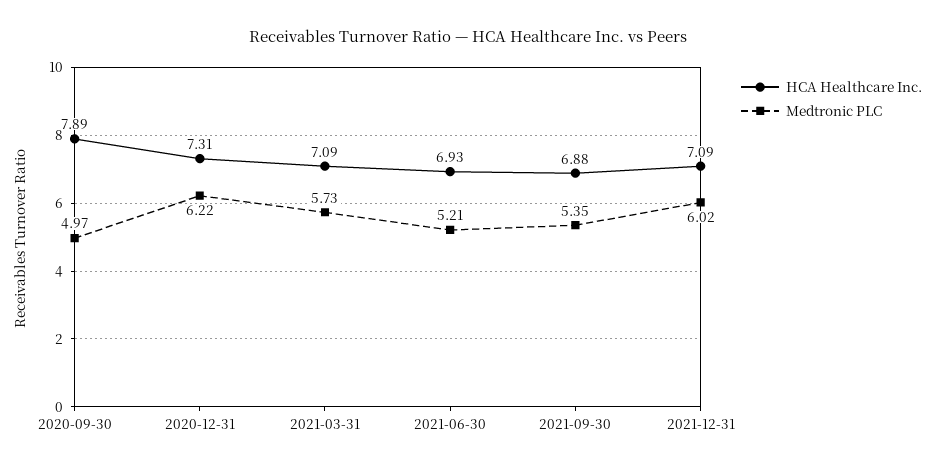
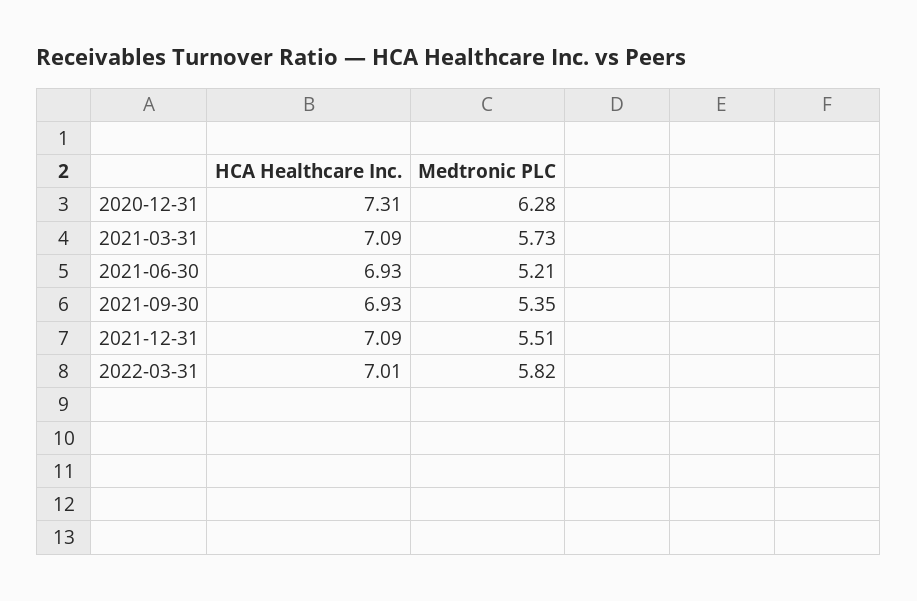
HCA Healthcare Inc., 2020-09-30: 7.89 -> none
Medtronic PLC, 2020-09-30: 4.97 -> none
Medtronic PLC, 2020-12-31: 6.22 -> 6.28
HCA Healthcare Inc., 2021-09-30: 6.88 -> 6.93
Medtronic PLC, 2021-12-31: 6.02 -> 5.51
HCA Healthcare Inc., 2022-03-31: none -> 7.01
Medtronic PLC, 2022-03-31: none -> 5.82

